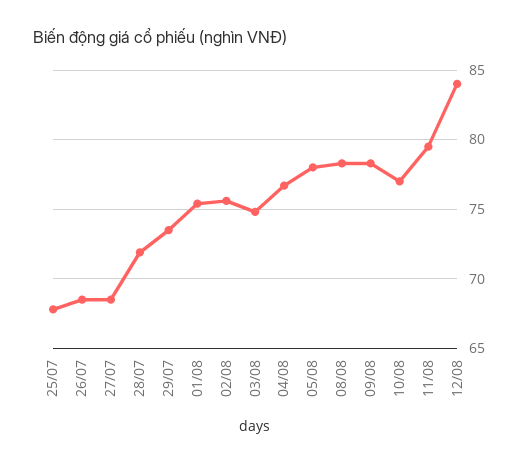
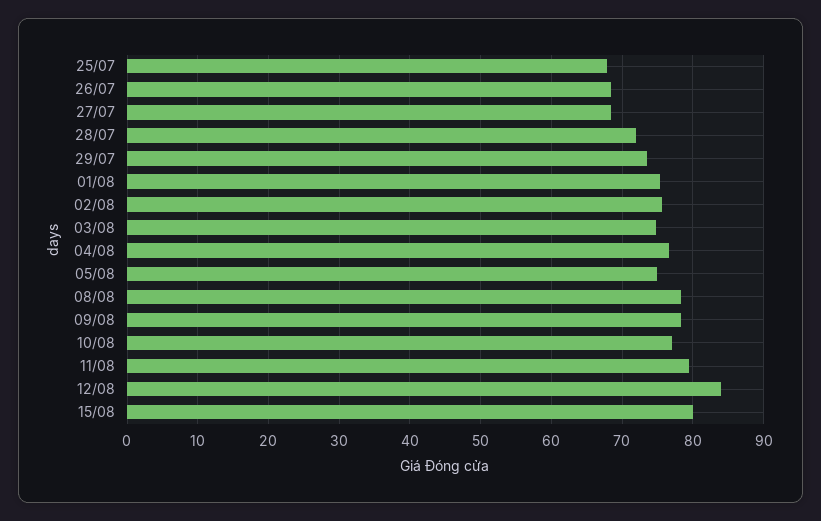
05/08: 78 -> 75
15/08: none -> 80

